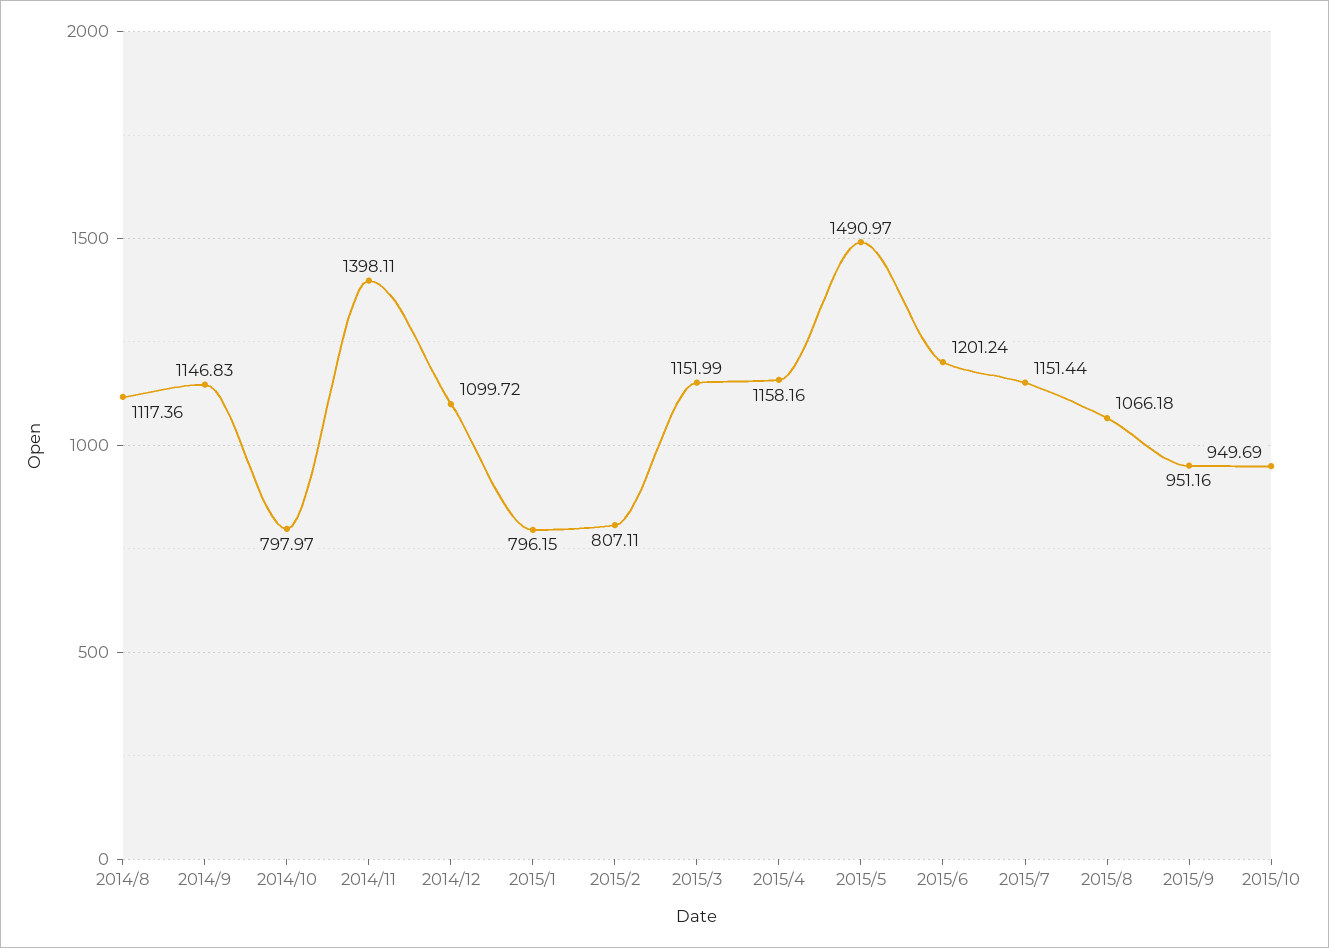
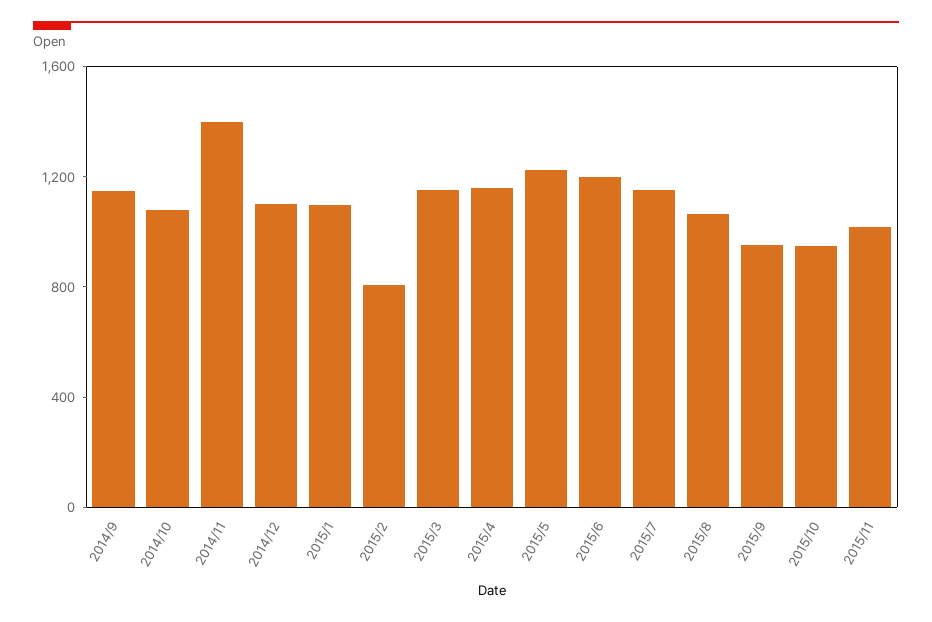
2014/8: 1117.36 -> none
2014/10: 797.97 -> 1100
2015/1: 796.15 -> 1100
2015/5: 1490.97 -> 1200
2015/11: none -> 1000

